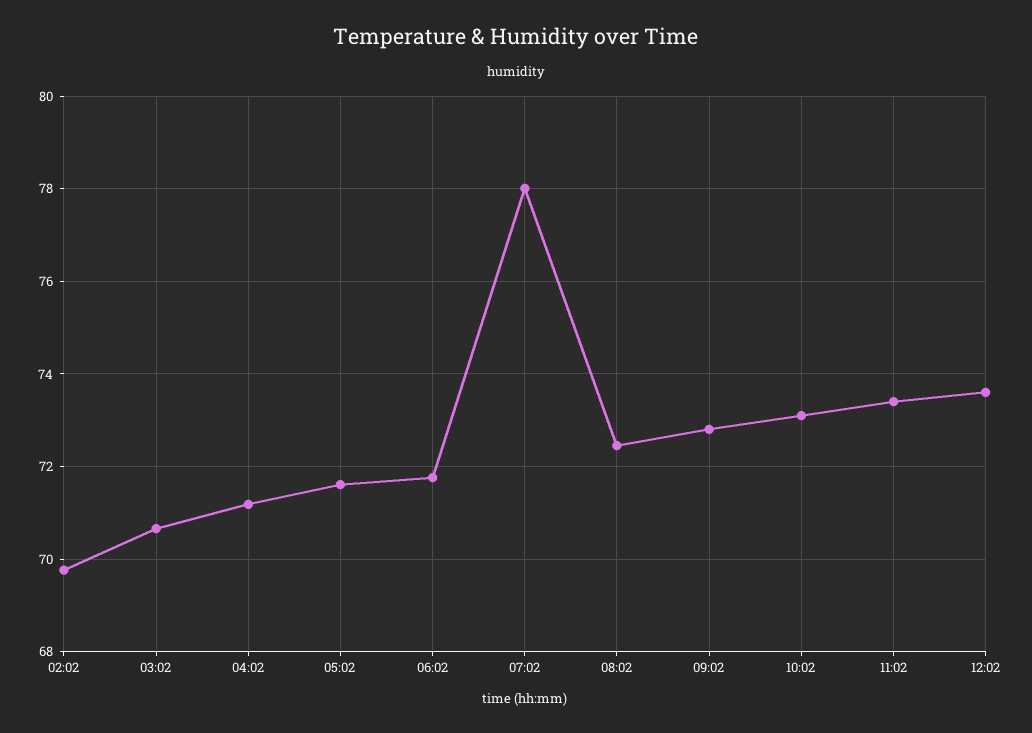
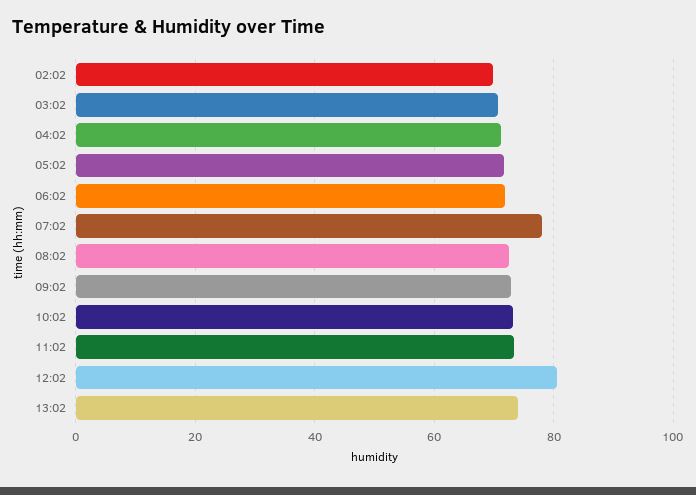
12:02: 73.6 -> 80
13:02: none -> 74

